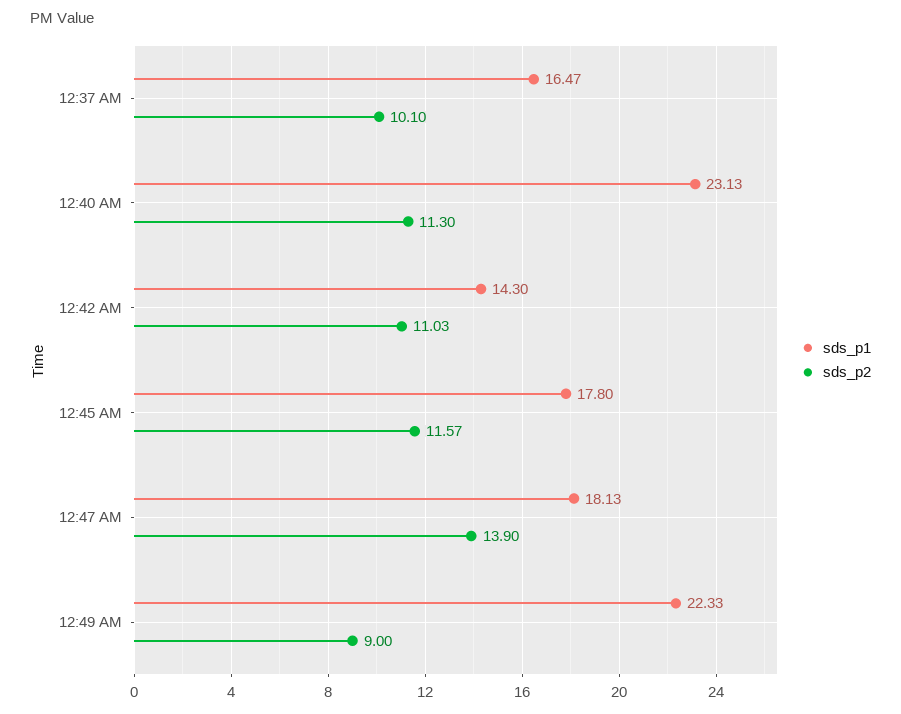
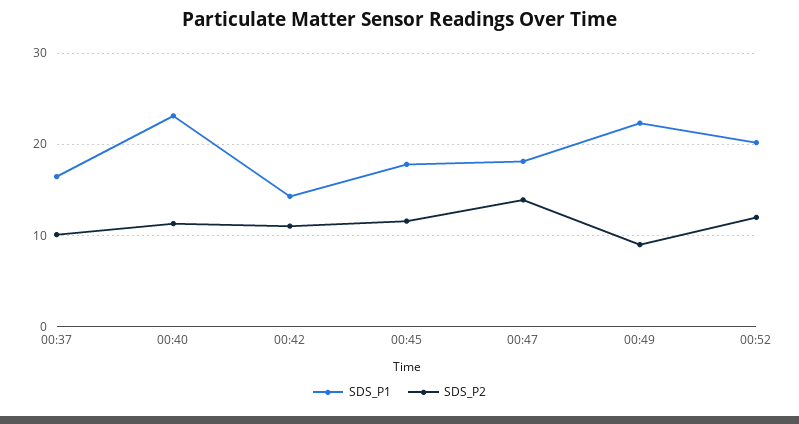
sds_p1, 00:52: none -> 20
sds_p2, 00:52: none -> 12

